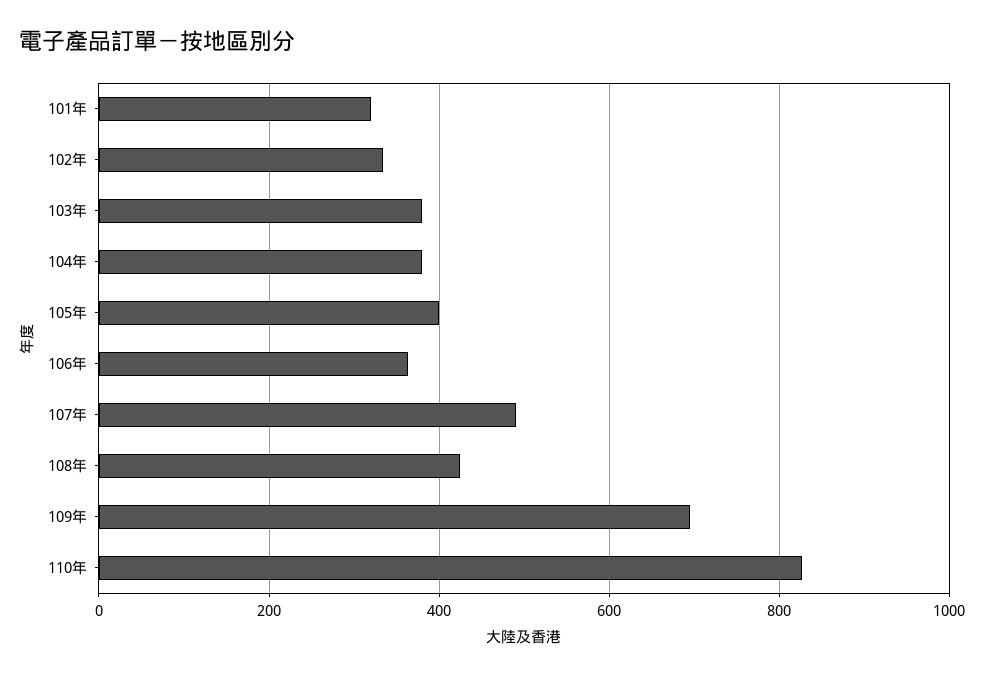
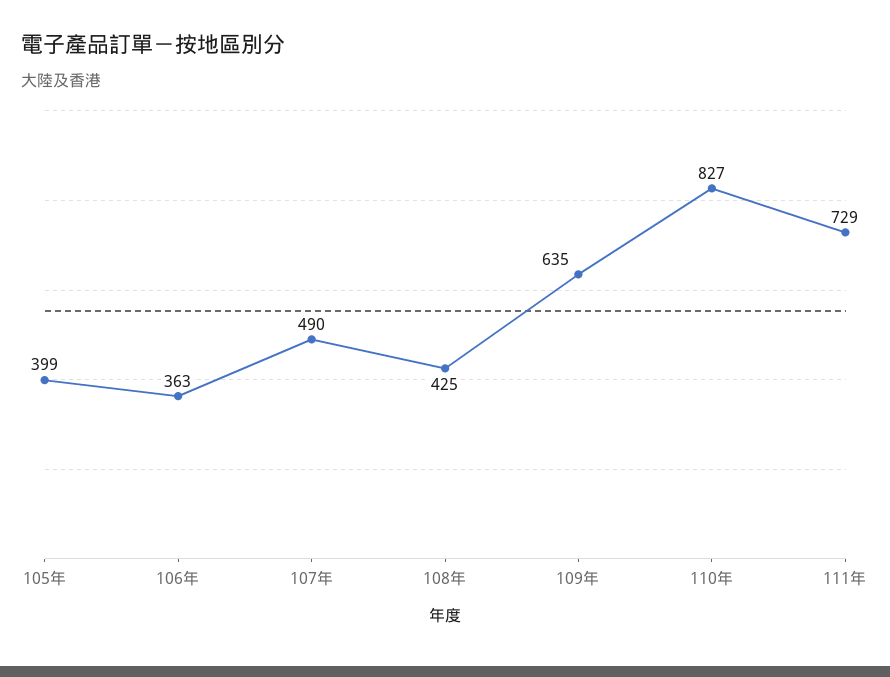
101年: 320 -> none
102年: 340 -> none
103年: 380 -> none
104年: 380 -> none
109年: 700 -> 635
111年: none -> 729

